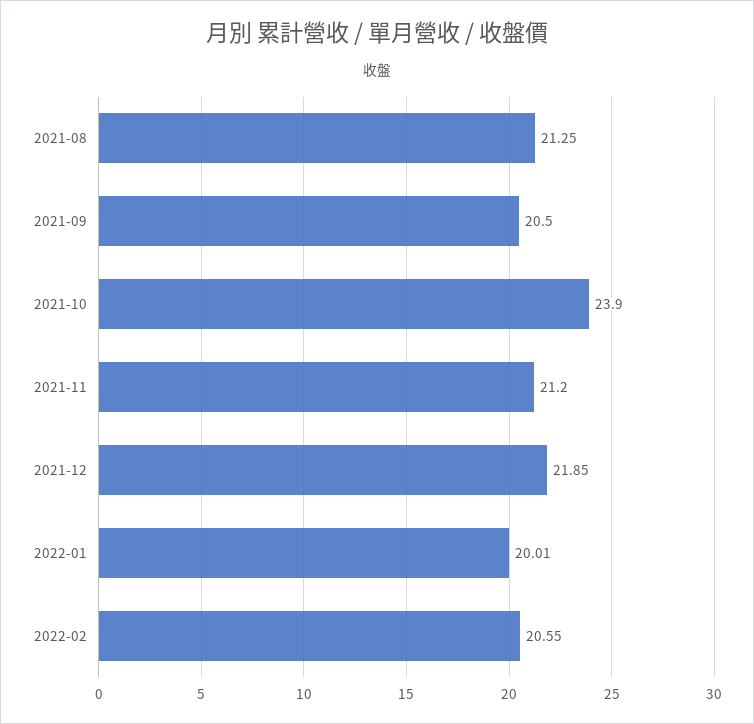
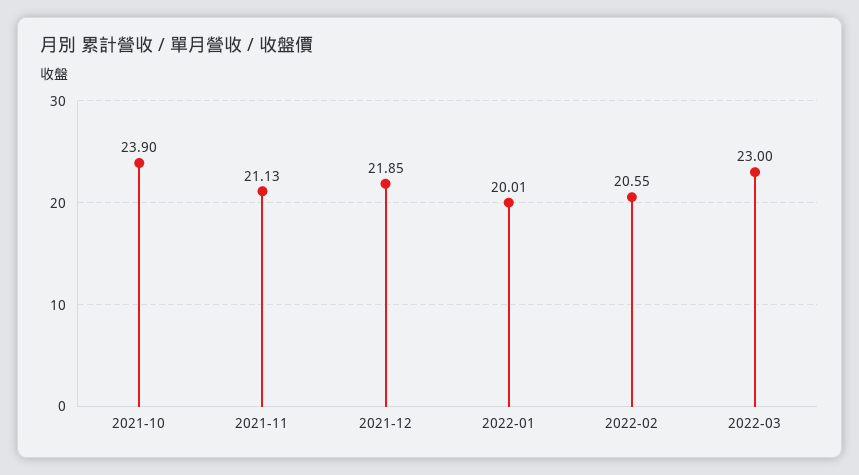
2021-08: 21.25 -> none
2021-09: 20.5 -> none
2021-11: 21.2 -> 21.13
2022-03: none -> 23

